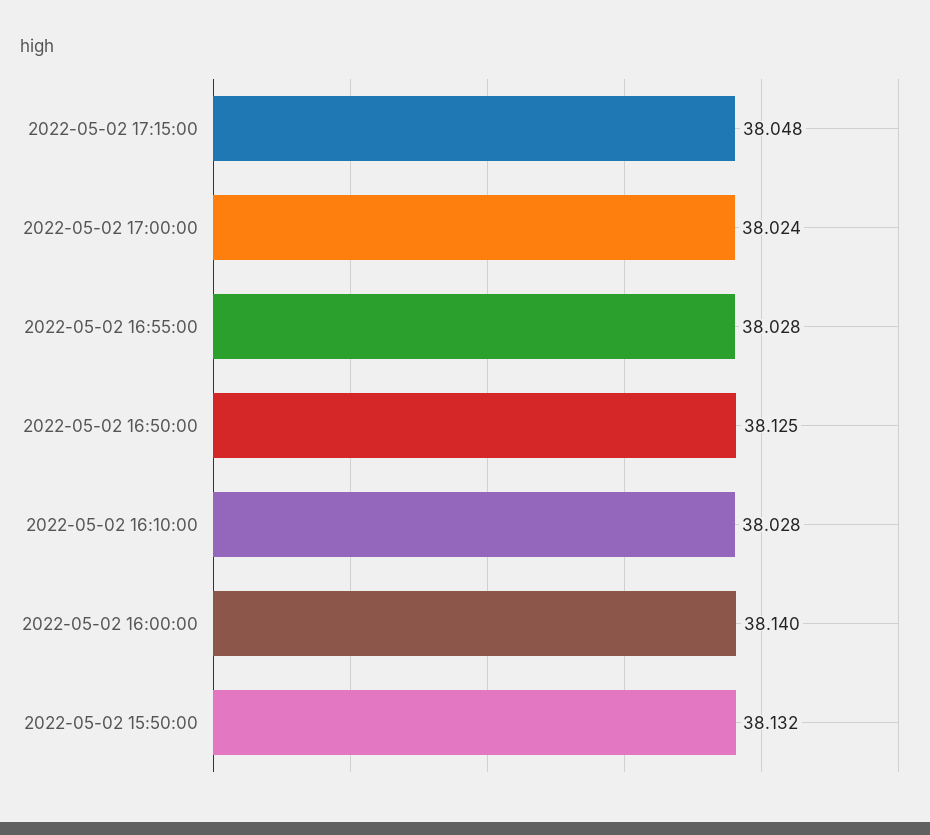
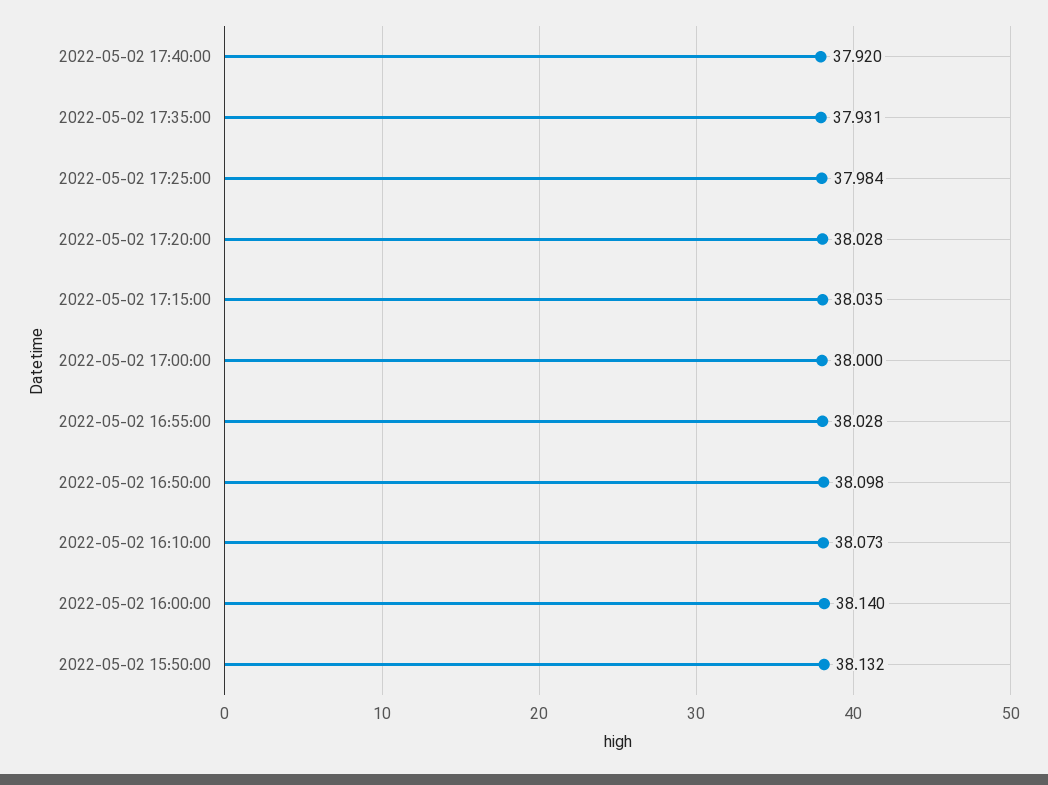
2022-05-02 17:15:00: 38.048 -> 38.035
2022-05-02 17:00:00: 38.024 -> 38
2022-05-02 16:50:00: 38.125 -> 38.098
2022-05-02 16:10:00: 38.028 -> 38.073
2022-05-02 17:40:00: none -> 37.92
2022-05-02 17:35:00: none -> 37.931
2022-05-02 17:25:00: none -> 37.984
2022-05-02 17:20:00: none -> 38.028

